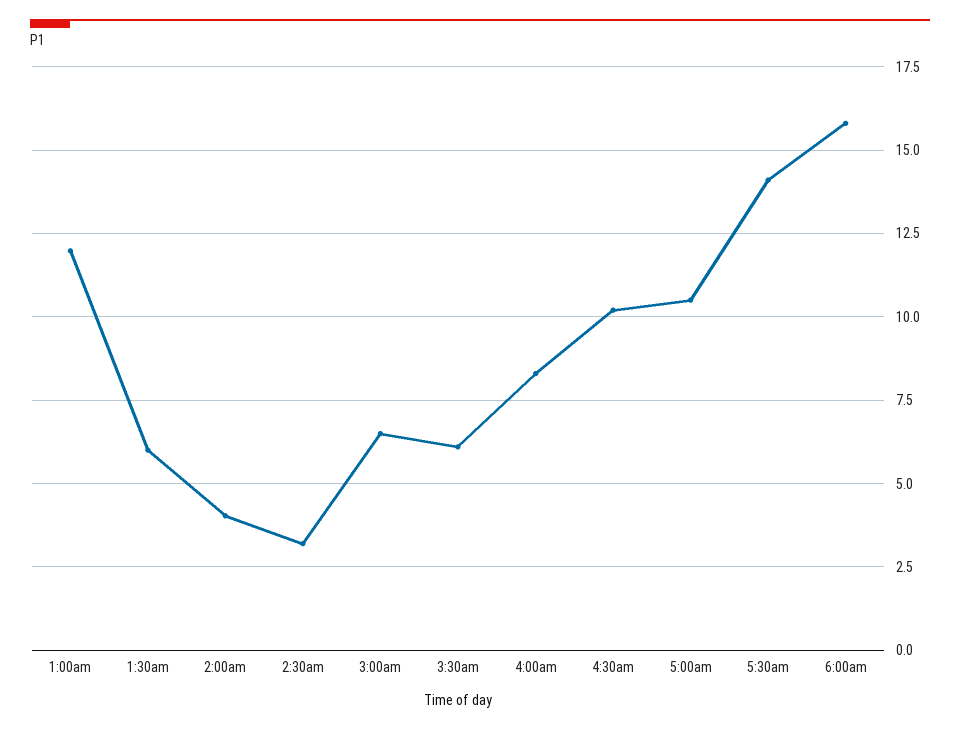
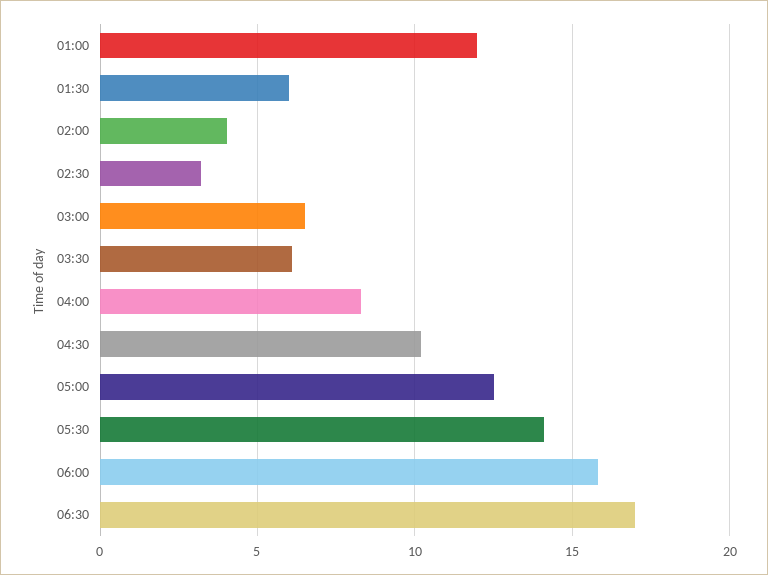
5:00am: 10.5 -> 12.5
06:30: none -> 17

